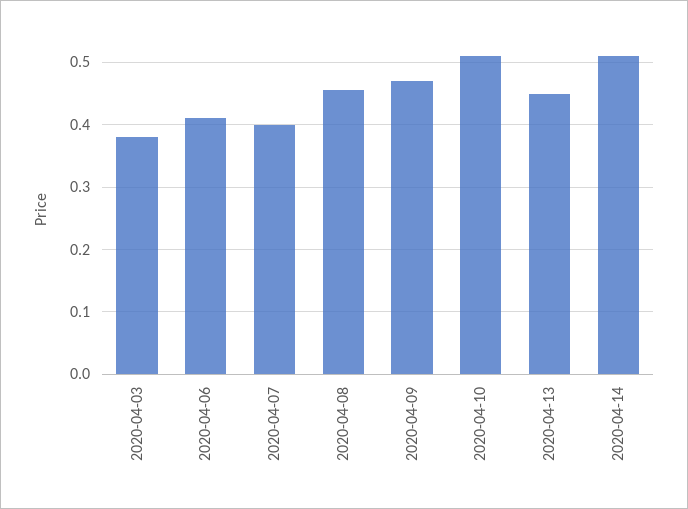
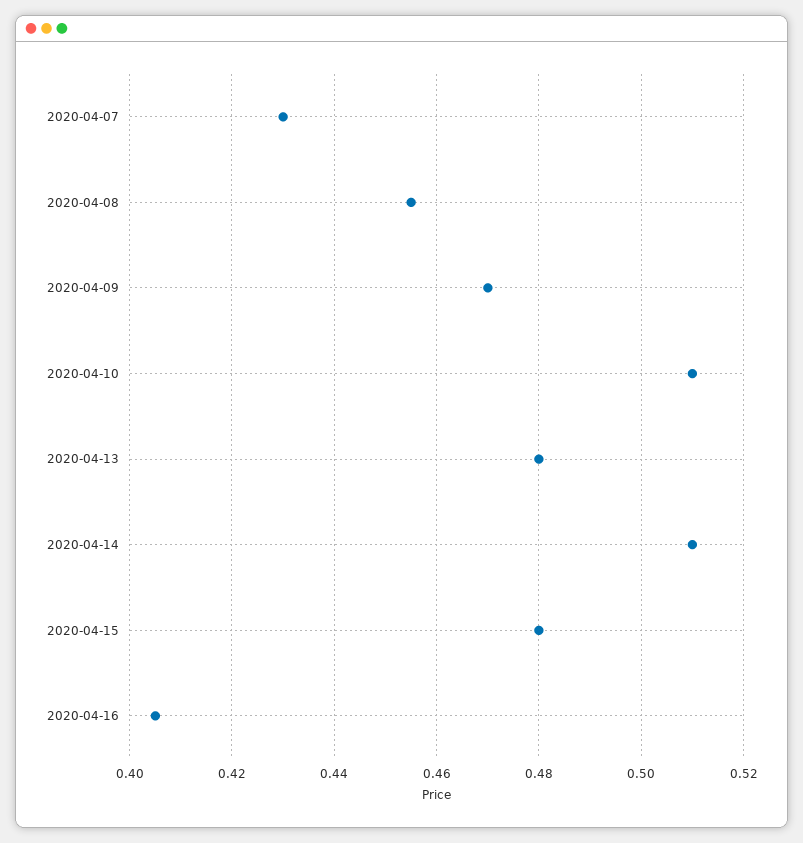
2020-04-03: 0.38 -> none
2020-04-06: 0.41 -> none
2020-04-07: 0.4 -> 0.43
2020-04-13: 0.45 -> 0.48
2020-04-15: none -> 0.48
2020-04-16: none -> 0.405

